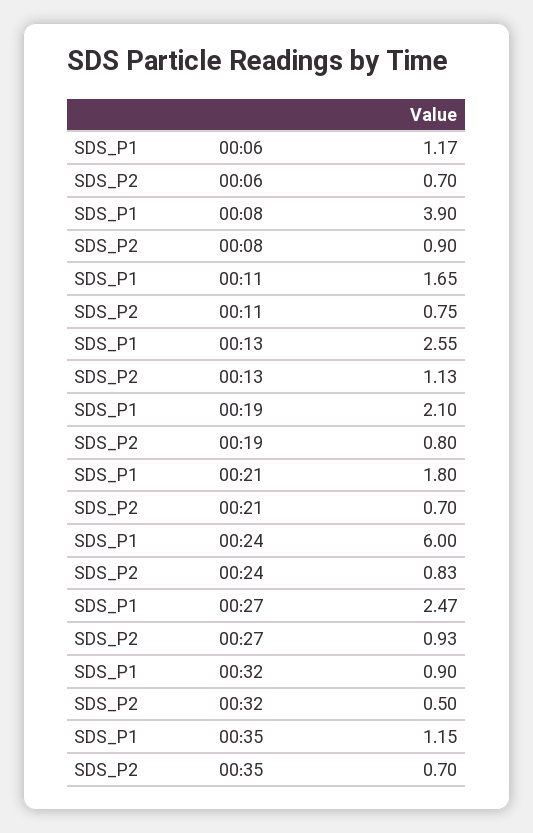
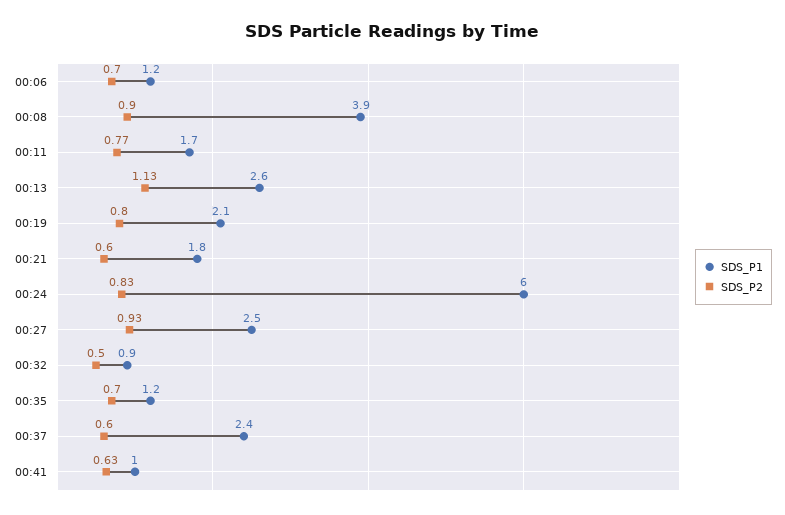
SDS_P2, 00:11: 0.75 -> 0.77
SDS_P2, 00:21: 0.7 -> 0.6
SDS_P1, 00:37: none -> 2.4
SDS_P2, 00:37: none -> 0.6
SDS_P1, 00:41: none -> 1
SDS_P2, 00:41: none -> 0.63

